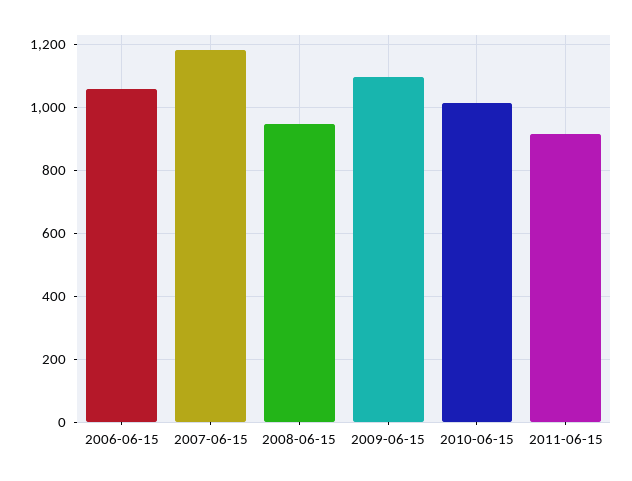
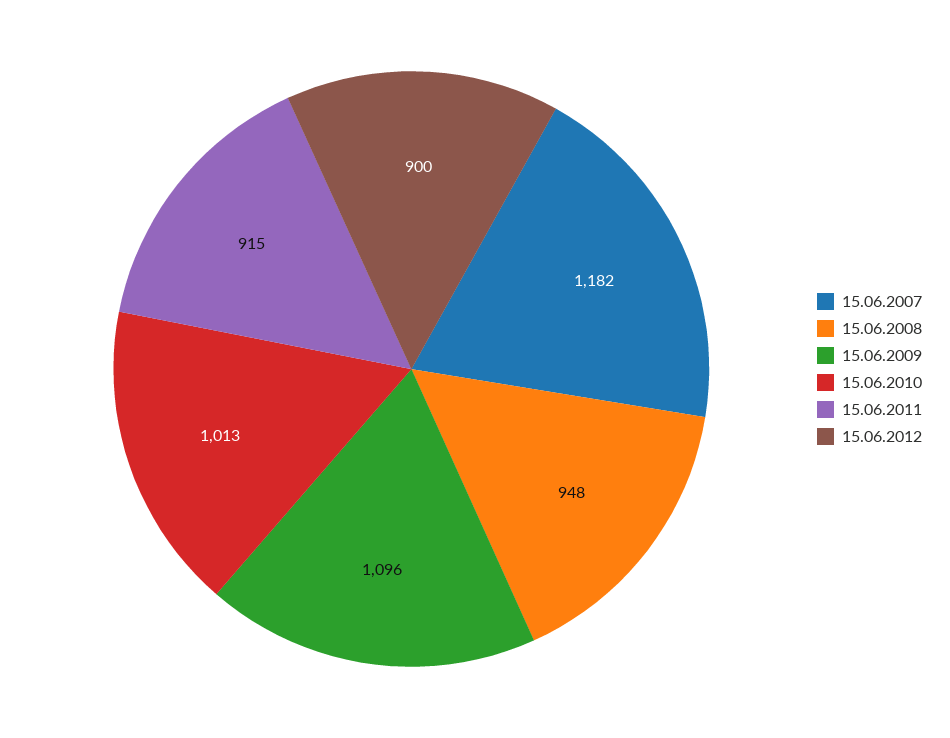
2006-06-15: 1060 -> none
15.06.2012: none -> 900

